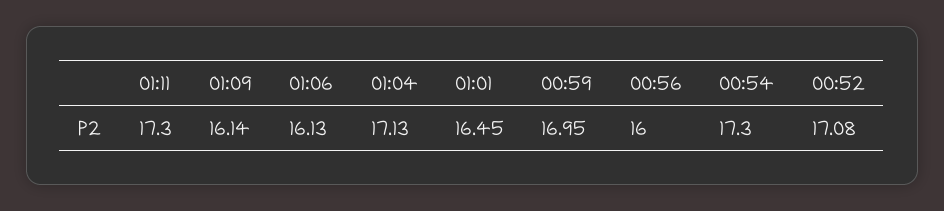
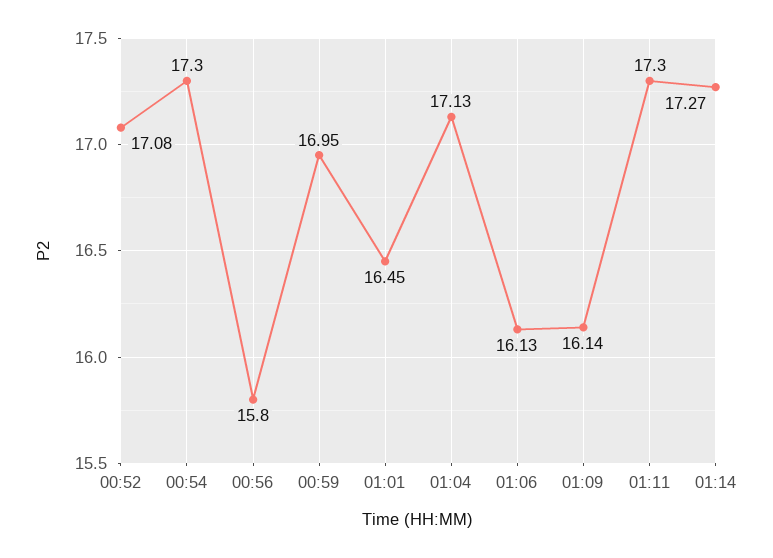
00:56: 16 -> 15.8
01:14: none -> 17.27

